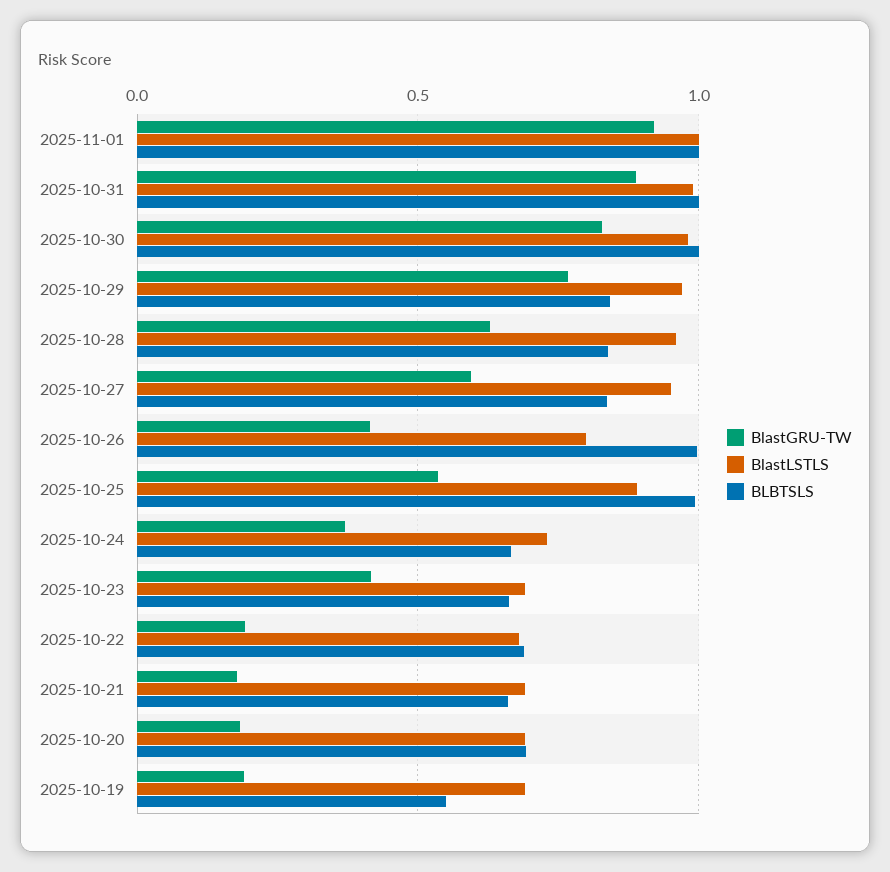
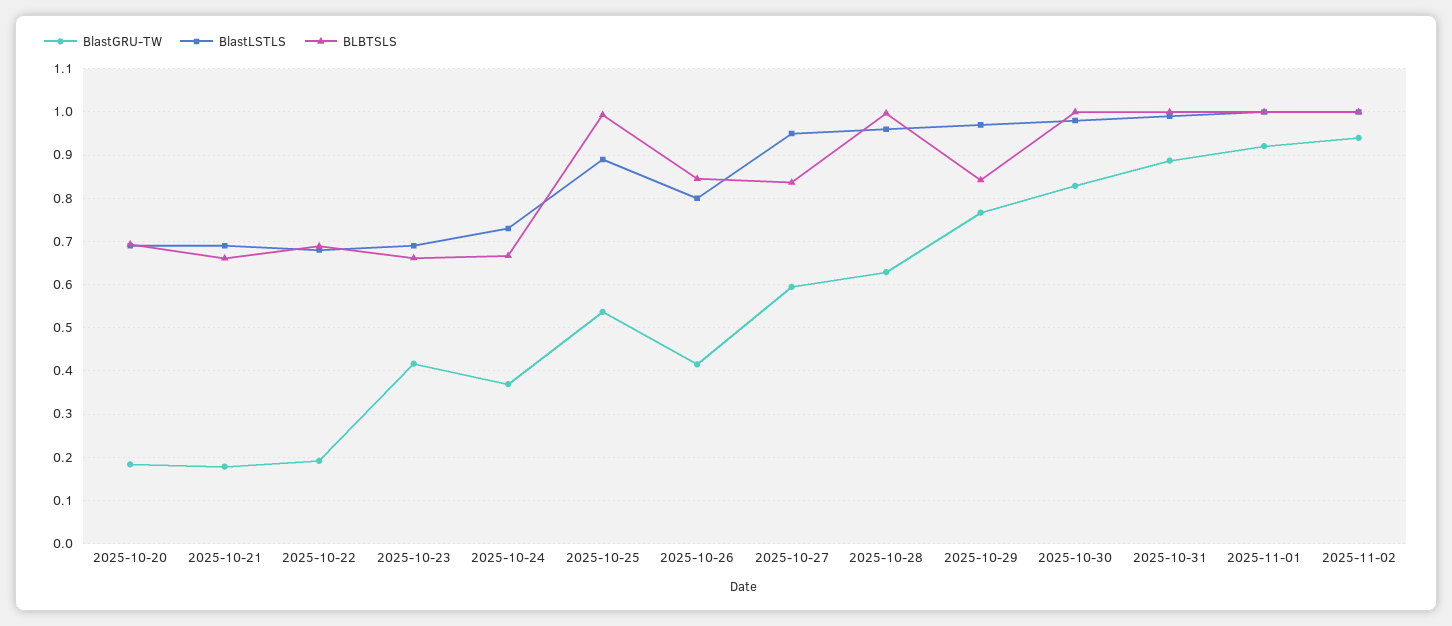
BLBTSLS, 2025-10-28: 0.85 -> 1
BLBTSLS, 2025-10-26: 1 -> 0.84
BlastGRU-TW, 2025-10-19: 0.2 -> none
BlastLSTLS, 2025-10-19: 0.7 -> none
BLBTSLS, 2025-10-19: 0.55 -> none
BlastGRU-TW, 2025-11-02: none -> 0.94
BlastLSTLS, 2025-11-02: none -> 1
BLBTSLS, 2025-11-02: none -> 1

